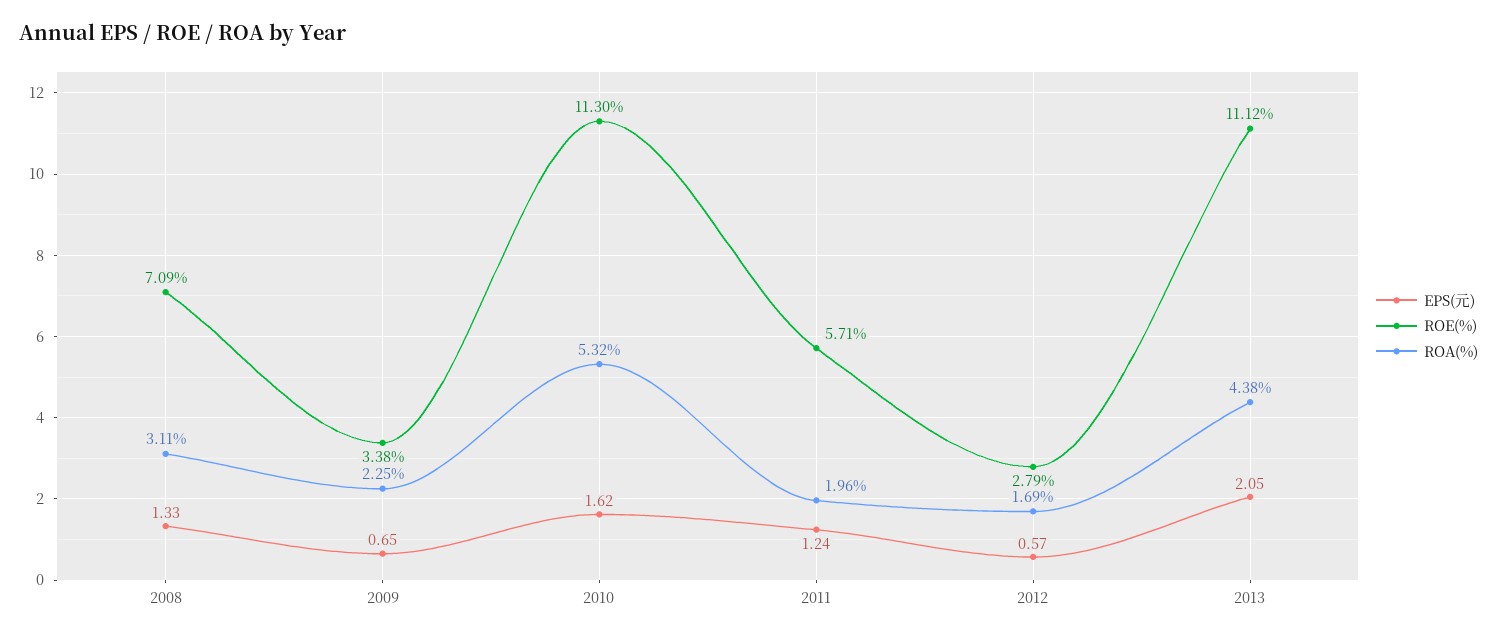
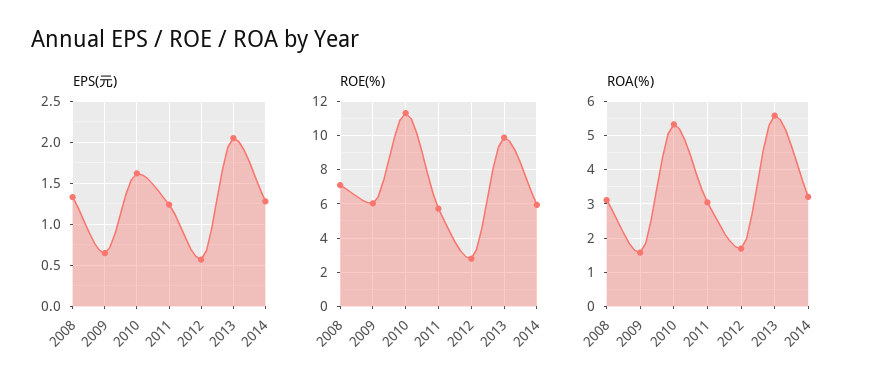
ROE(%), 2009: 3.38 -> 6
ROA(%), 2009: 2.25 -> 1.6
ROA(%), 2011: 1.96 -> 3
ROE(%), 2013: 11.12 -> 10
ROA(%), 2013: 4.38 -> 5.6
EPS(元), 2014: none -> 1.3
ROE(%), 2014: none -> 6
ROA(%), 2014: none -> 3.2

